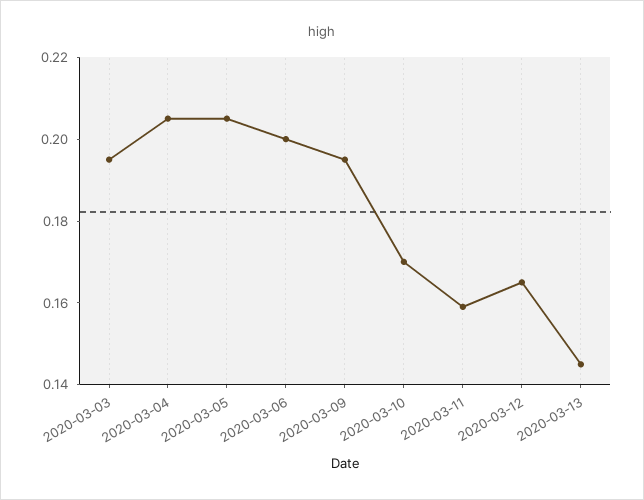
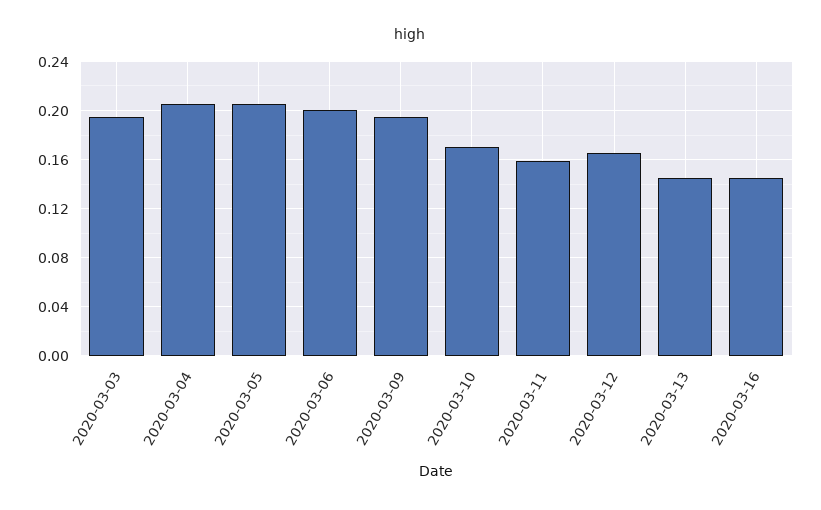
2020-03-16: none -> 0.145

